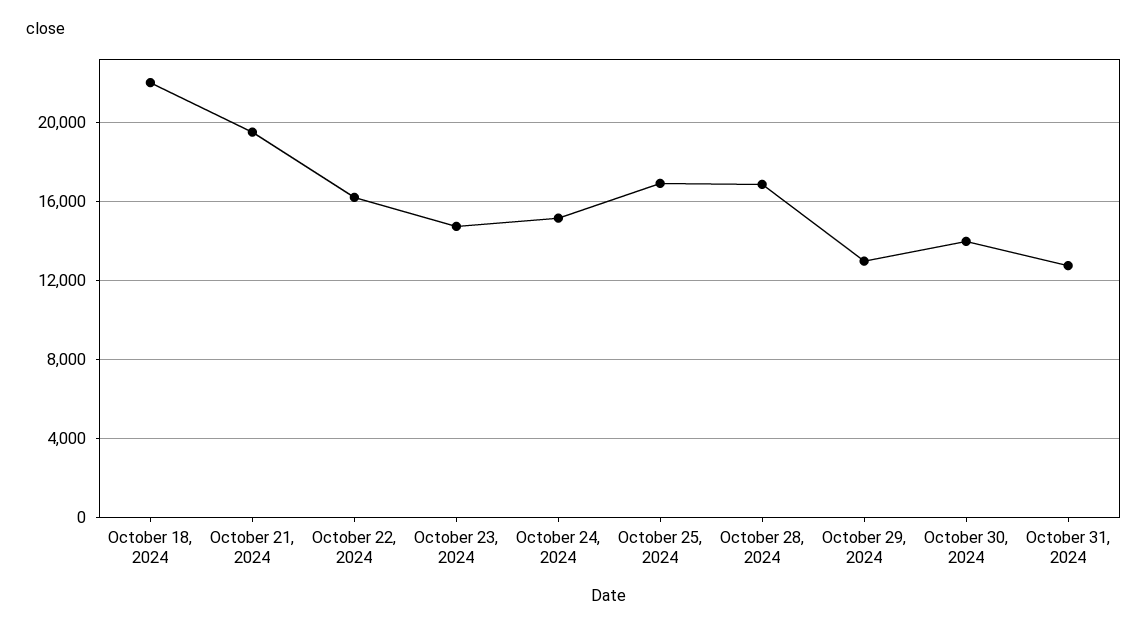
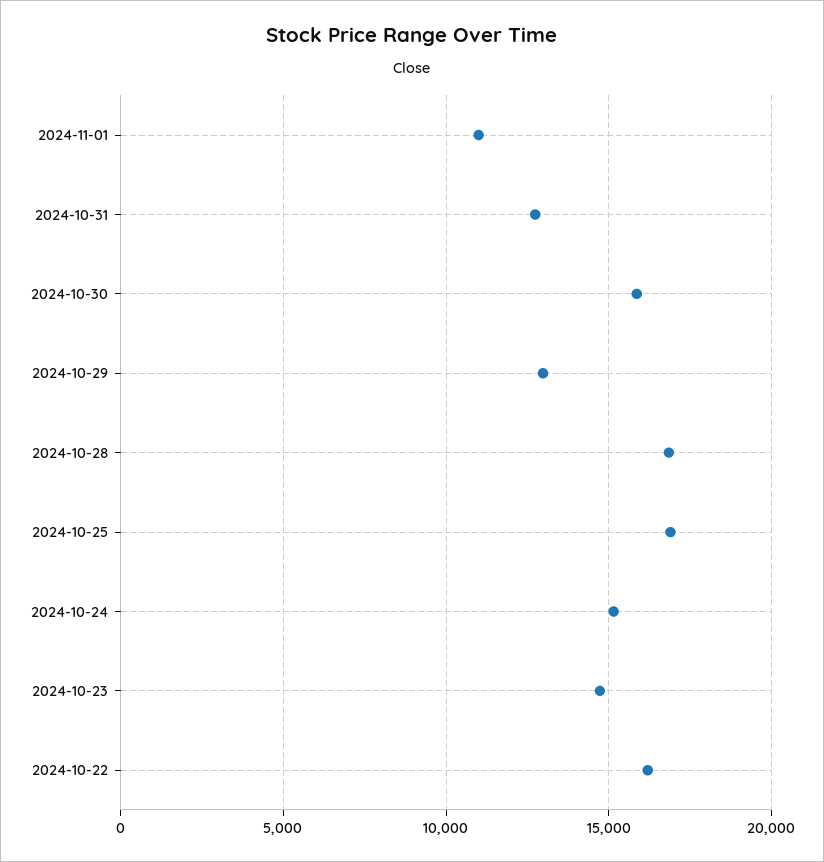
October 18, 2024: 22000 -> none
October 21, 2024: 19500 -> none
October 30, 2024: 14000 -> 16000
2024-11-01: none -> 11000

